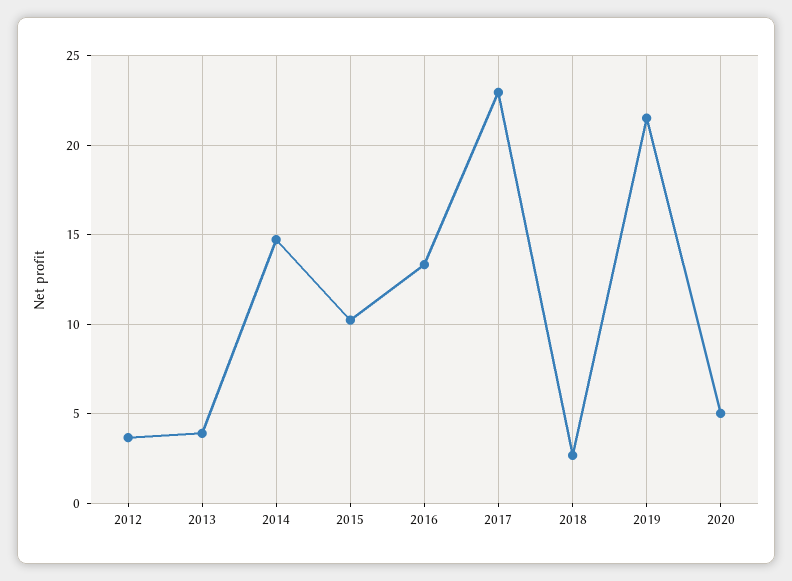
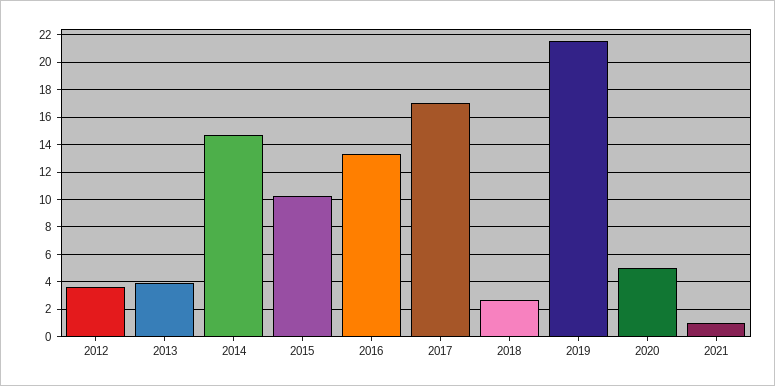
2017: 23 -> 17
2021: none -> 1

